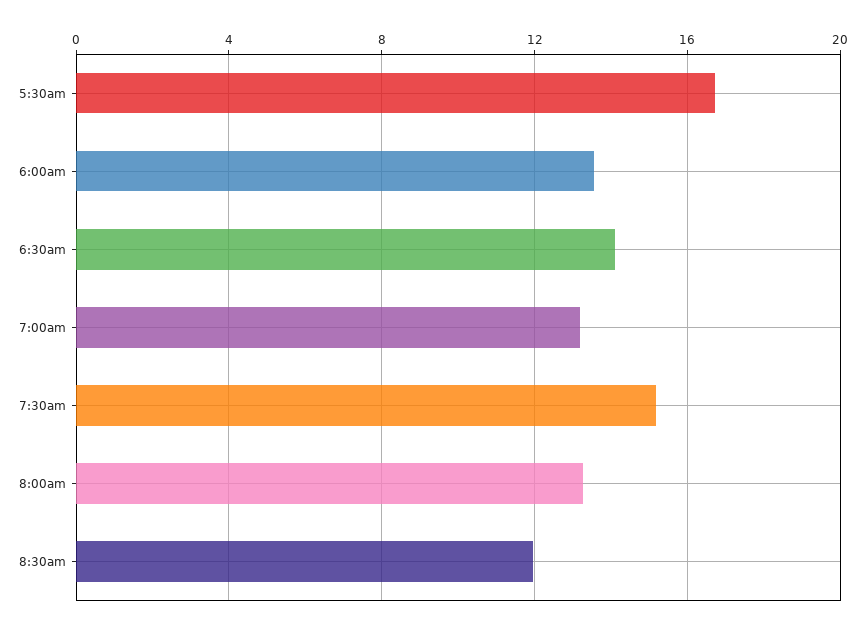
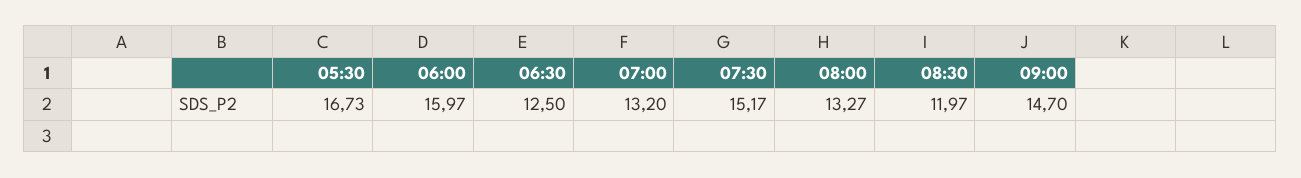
6:00am: 13.5 -> 15.97
6:30am: 14 -> 12.5
09:00: none -> 14.7

